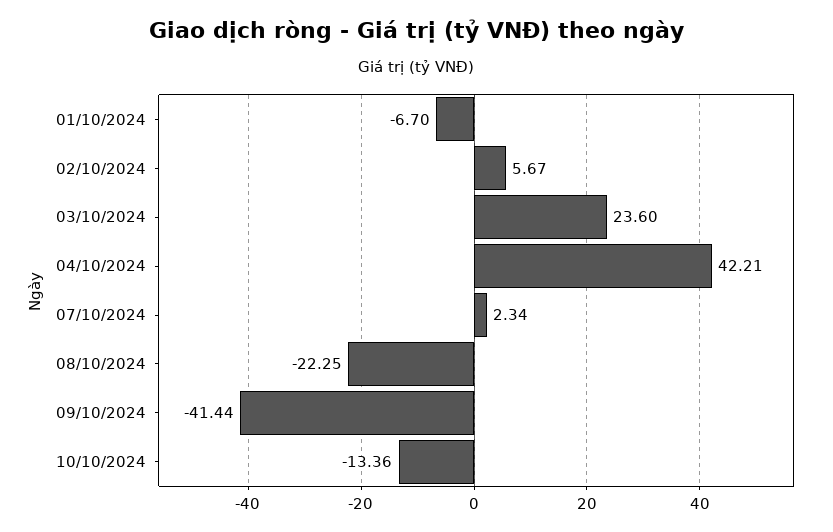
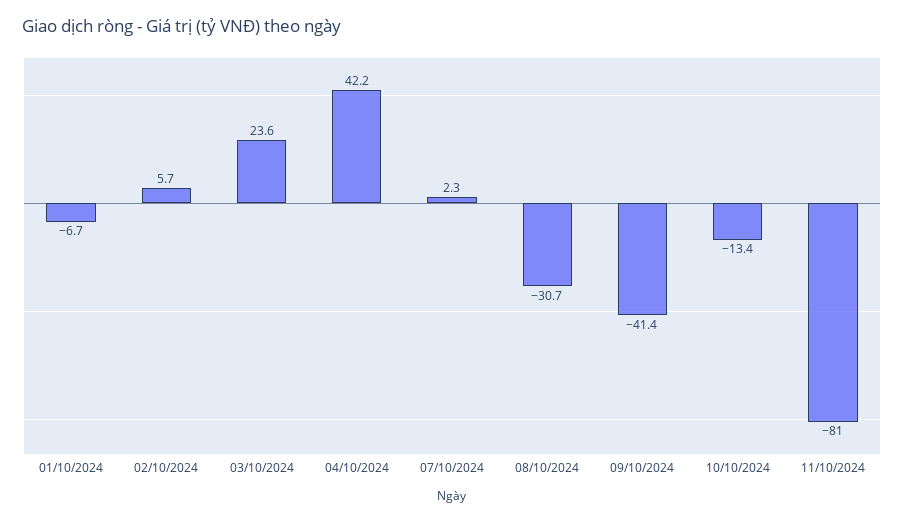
08/10/2024: -22.25 -> -30.7
11/10/2024: none -> -81

